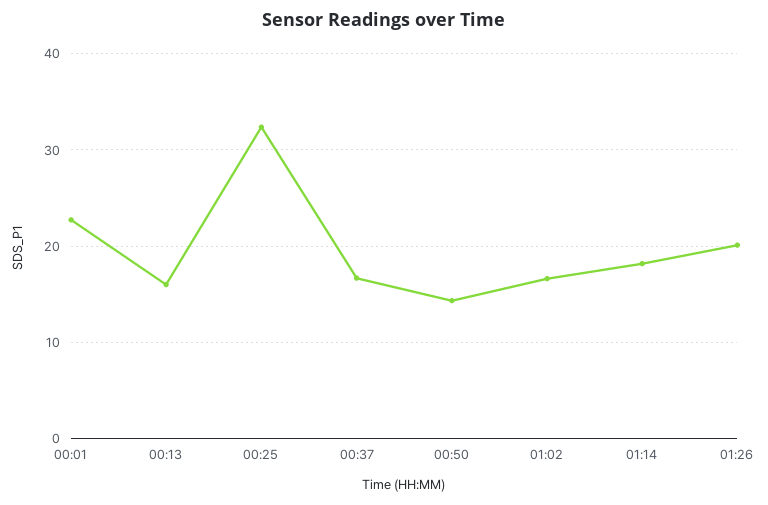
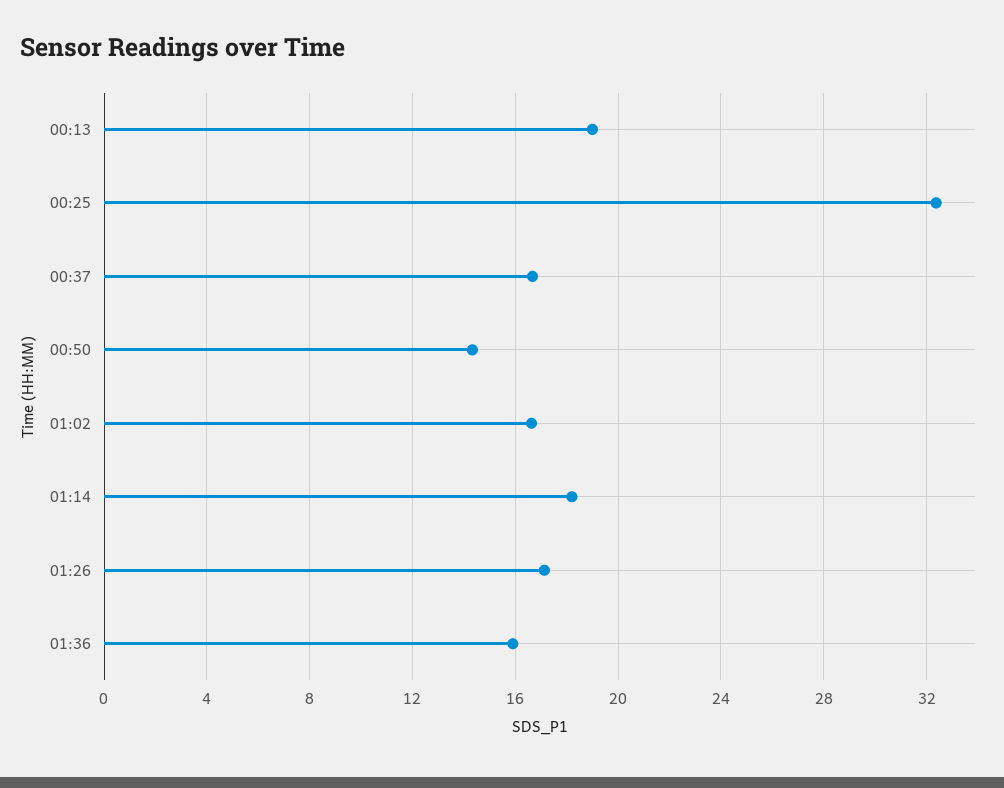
00:01: 23 -> none
00:13: 16 -> 19
01:26: 20 -> 17
01:36: none -> 16

